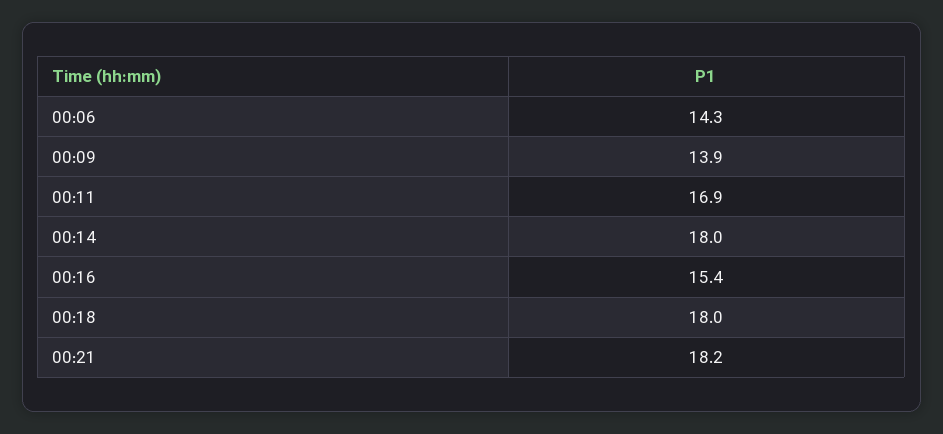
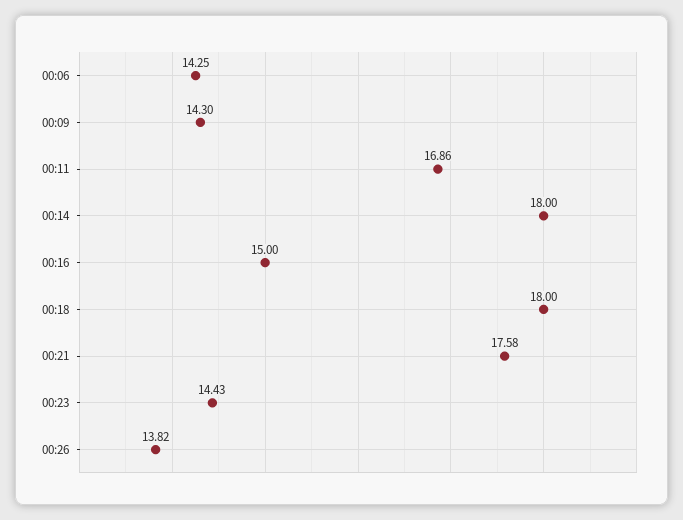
00:09: 13.9 -> 14.3
00:16: 15.4 -> 15
00:21: 18.2 -> 17.58
00:23: none -> 14.43
00:26: none -> 13.82

